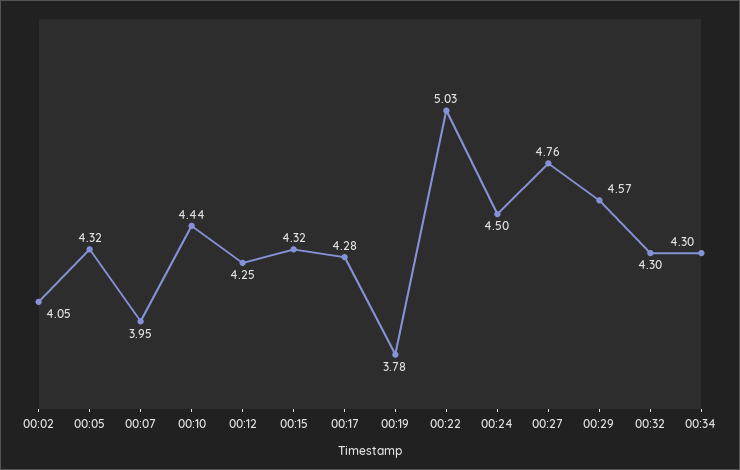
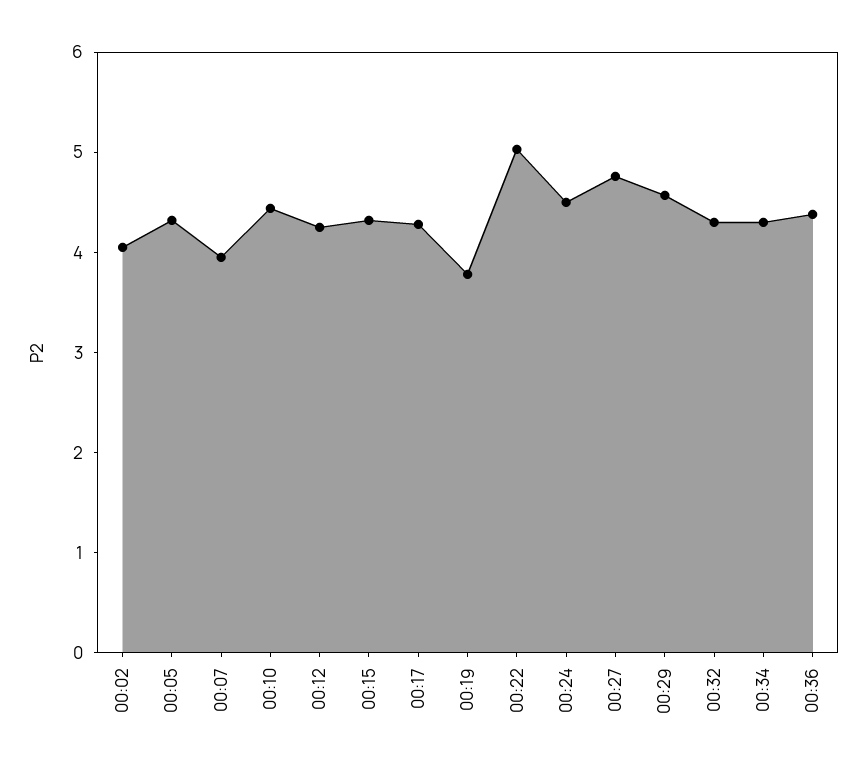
00:36: none -> 4.4

